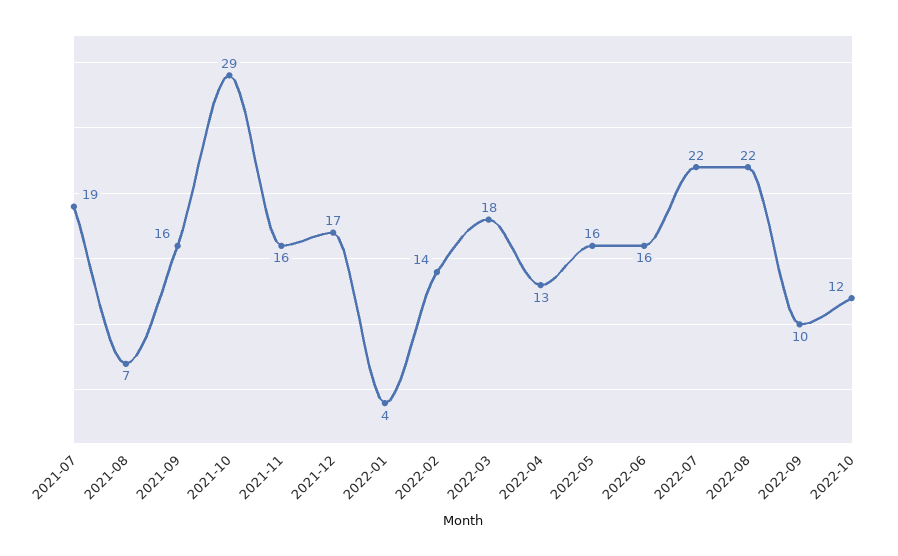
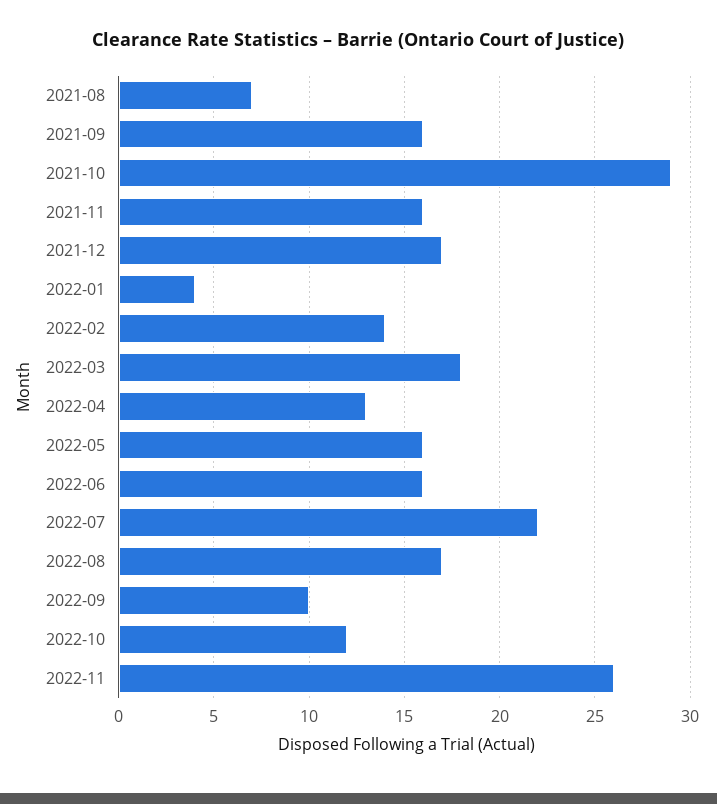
2021-07: 19 -> none
2022-08: 22 -> 17
2022-11: none -> 26

